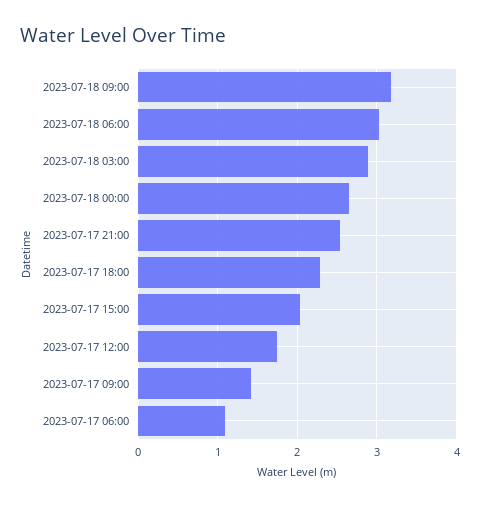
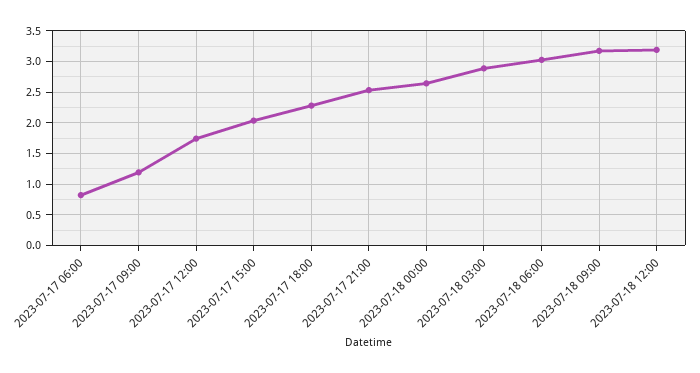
2023-07-17 09:00: 1.4 -> 1.2
2023-07-17 06:00: 1.1 -> 0.8
2023-07-18 12:00: none -> 3.2

